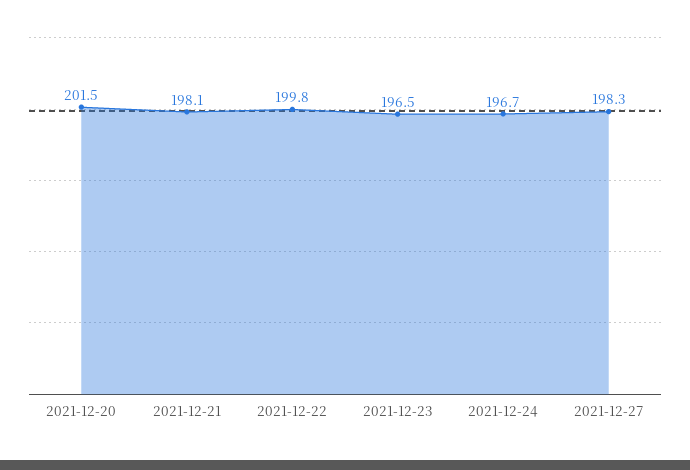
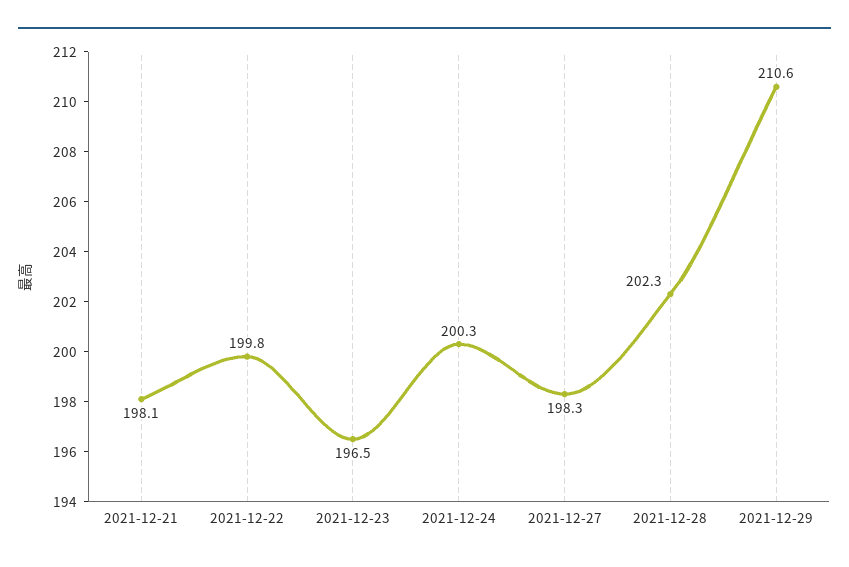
2021-12-20: 201.5 -> none
2021-12-24: 196.7 -> 200.3
2021-12-28: none -> 202.3
2021-12-29: none -> 210.6

